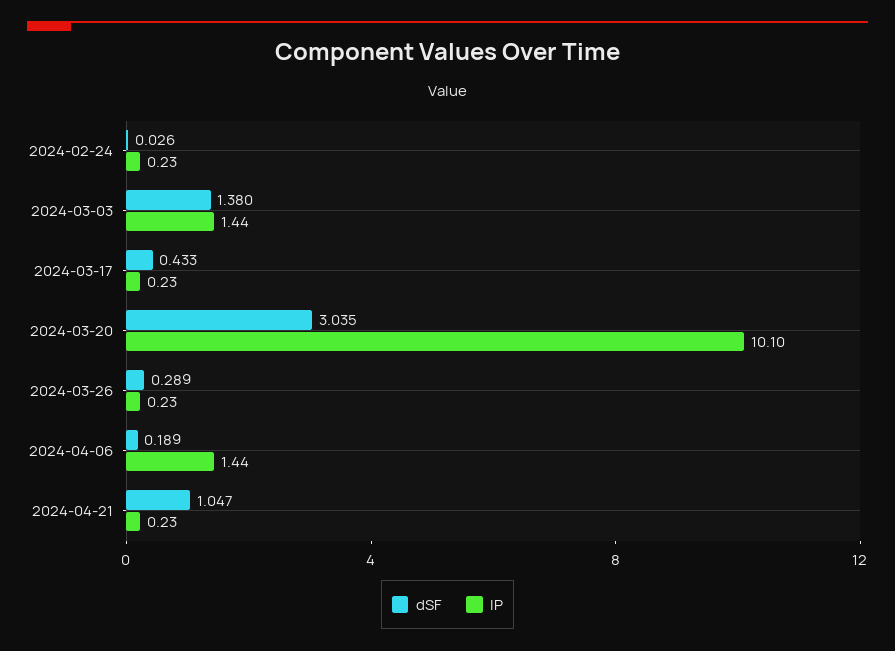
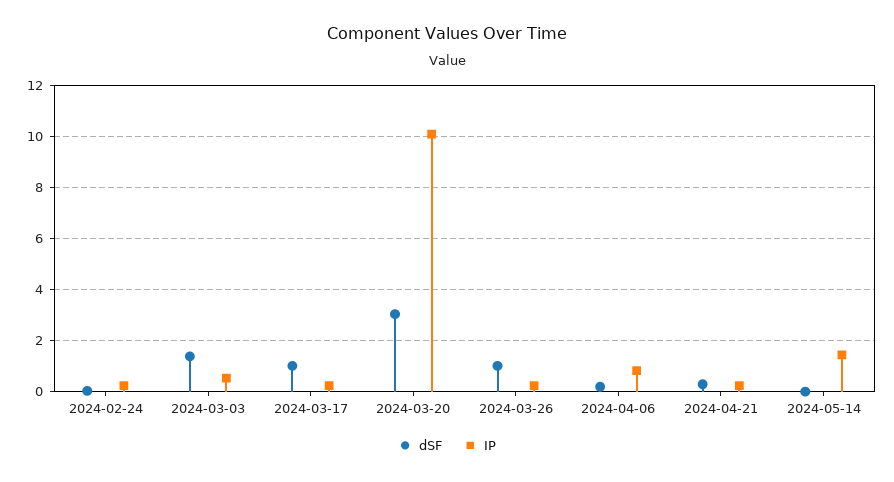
IP, 2024-03-03: 1.44 -> 0.5
dSF, 2024-03-17: 0.433 -> 1
dSF, 2024-03-26: 0.289 -> 1
IP, 2024-04-06: 1.44 -> 0.75
dSF, 2024-04-21: 1.047 -> 0.25
dSF, 2024-05-14: none -> 0
IP, 2024-05-14: none -> 1.5

